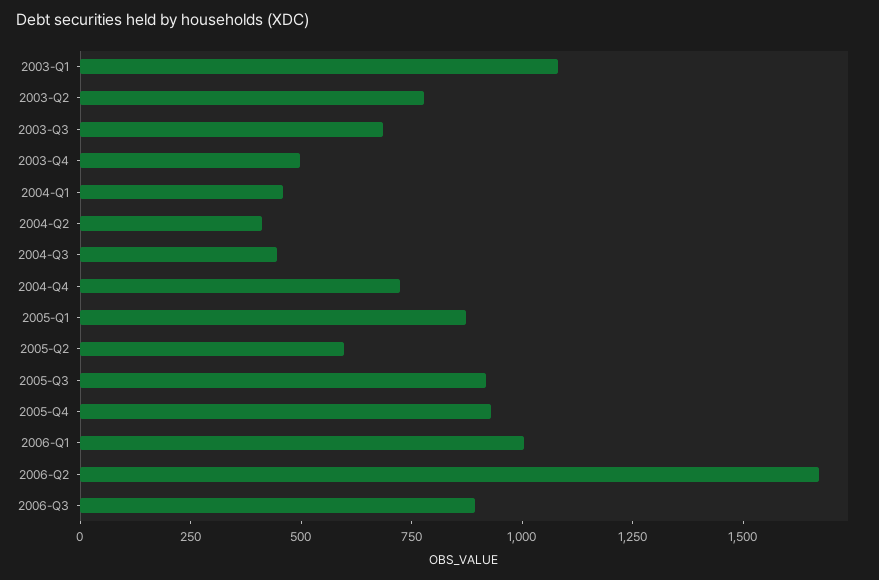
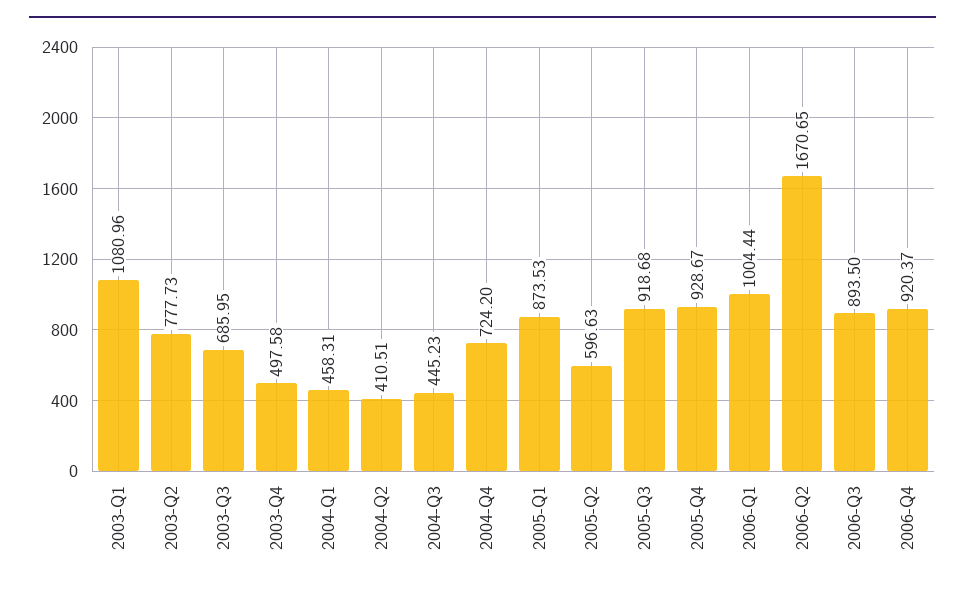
2006-Q4: none -> 920.37

